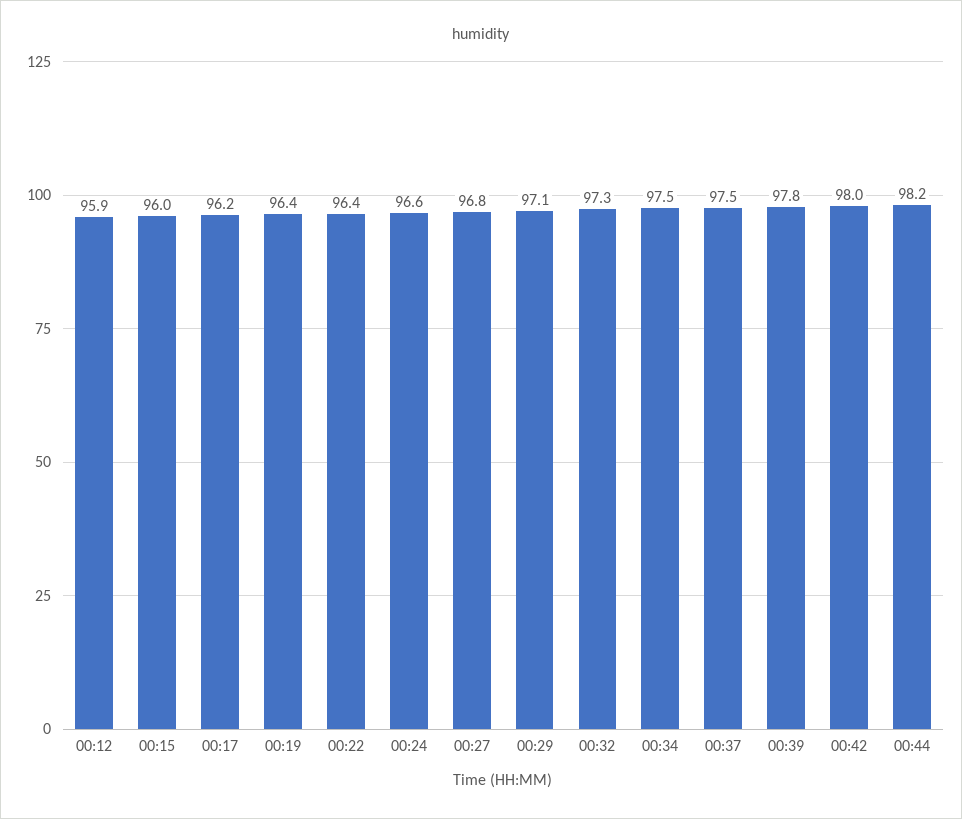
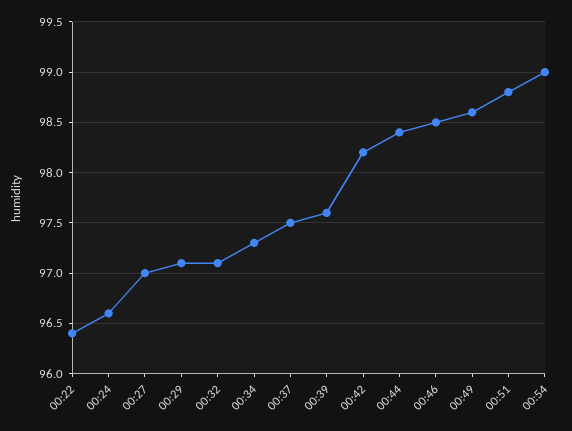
00:12: 95.9 -> none
00:15: 96 -> none
00:17: 96.2 -> none
00:19: 96.4 -> none
00:27: 96.8 -> 97
00:32: 97.3 -> 97.1
00:34: 97.5 -> 97.3
00:39: 97.8 -> 97.6
00:42: 98 -> 98.2
00:44: 98.2 -> 98.4
00:46: none -> 98.5
00:49: none -> 98.6
00:51: none -> 98.8
00:54: none -> 99

